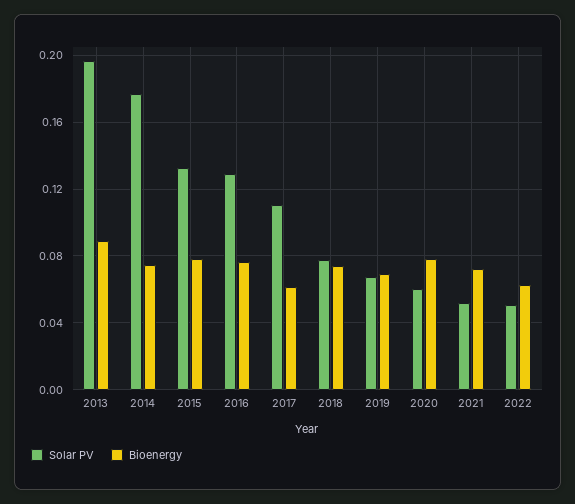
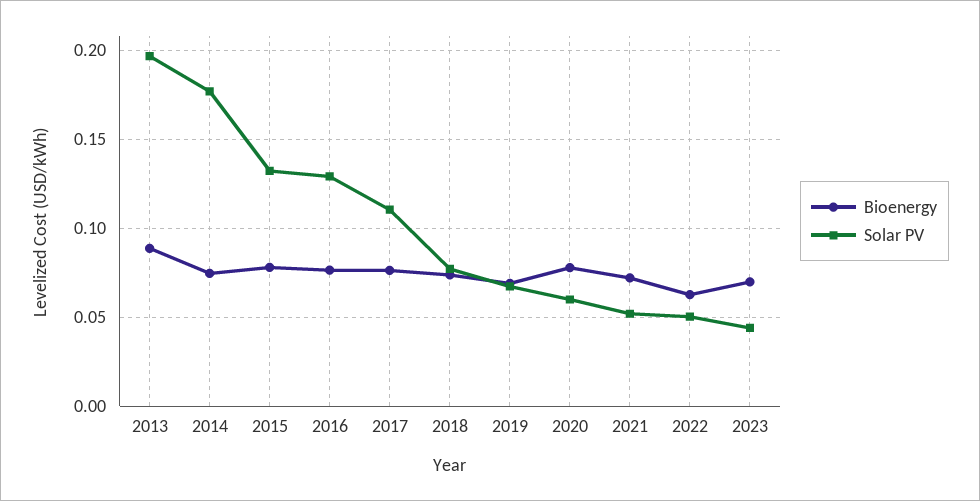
Bioenergy, 2017: 0.06 -> 0.075
Bioenergy, 2023: none -> 0.07
Solar PV, 2023: none -> 0.045

